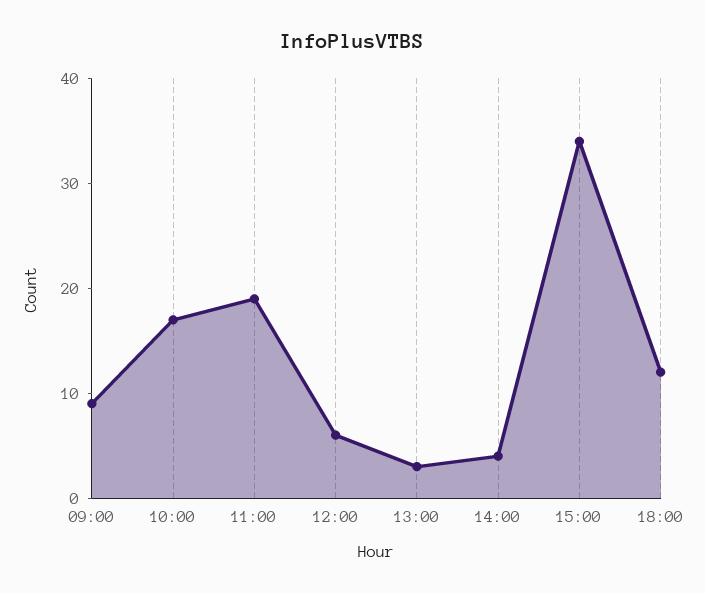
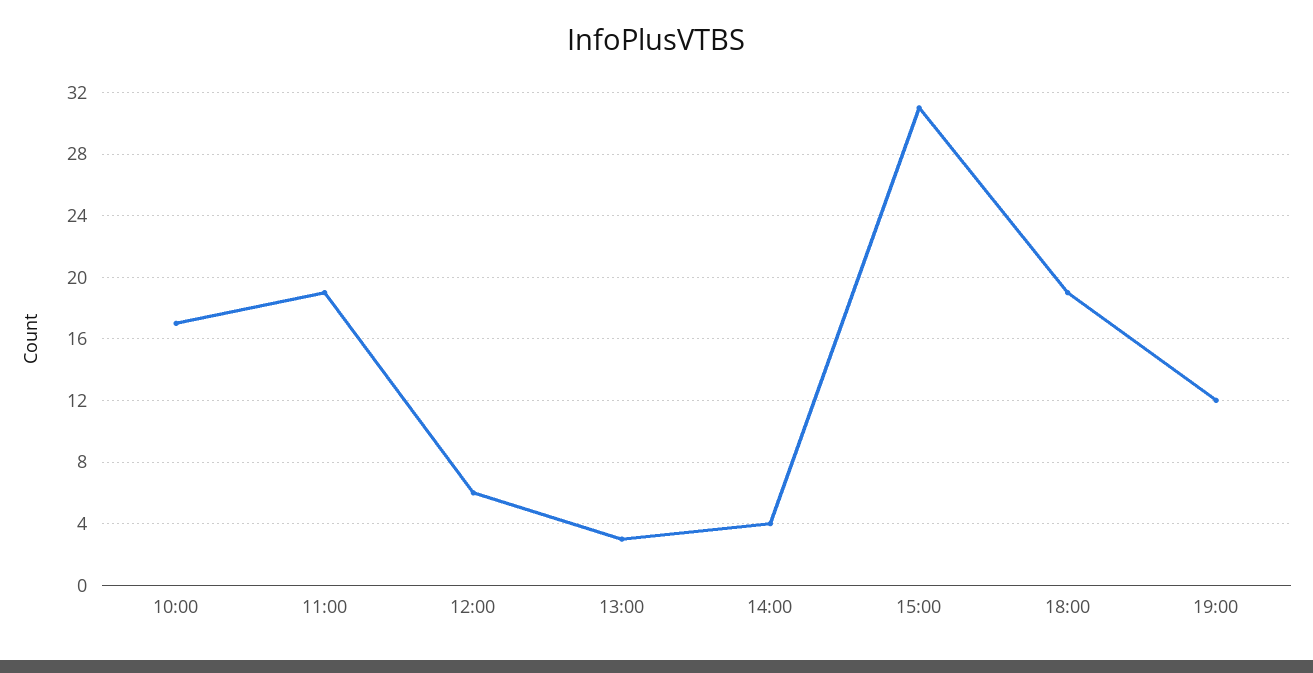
09:00: 9 -> none
15:00: 34 -> 31
18:00: 12 -> 19
19:00: none -> 12

